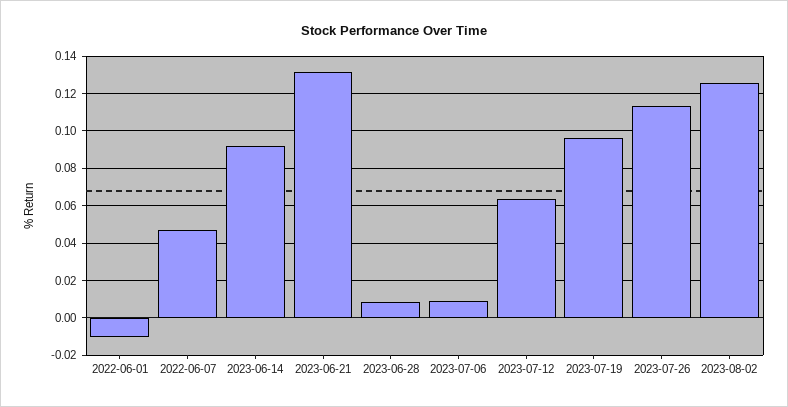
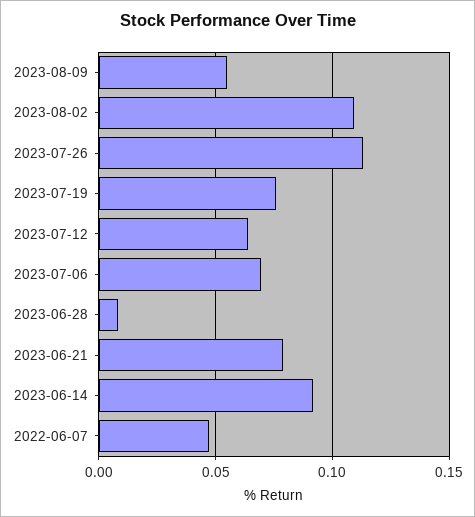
2022-06-01: -0.01 -> none
2023-06-21: 0.13 -> 0.08
2023-07-06: 0.01 -> 0.07
2023-07-19: 0.095 -> 0.075
2023-08-02: 0.125 -> 0.11
2023-08-09: none -> 0.055

